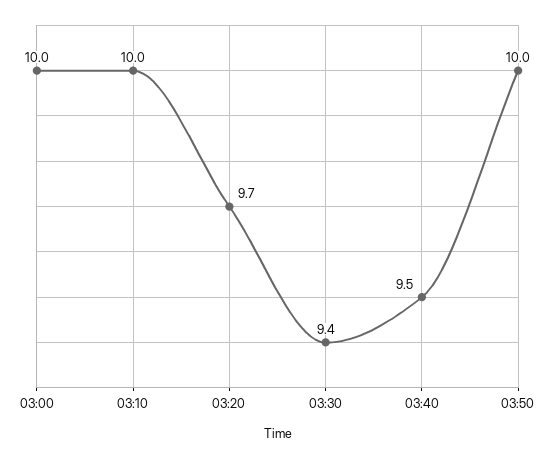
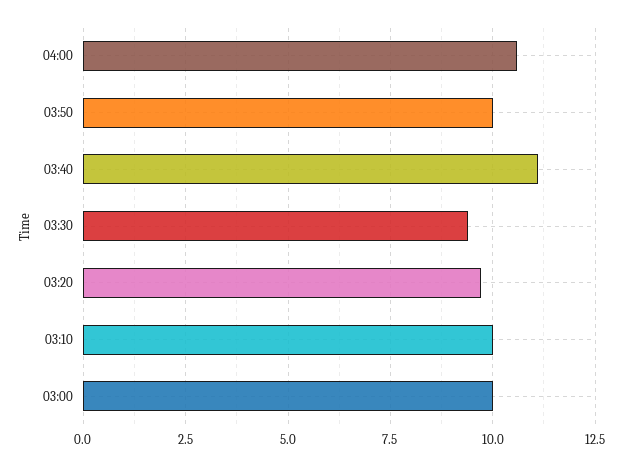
03:40: 9.5 -> 11
04:00: none -> 10.5

